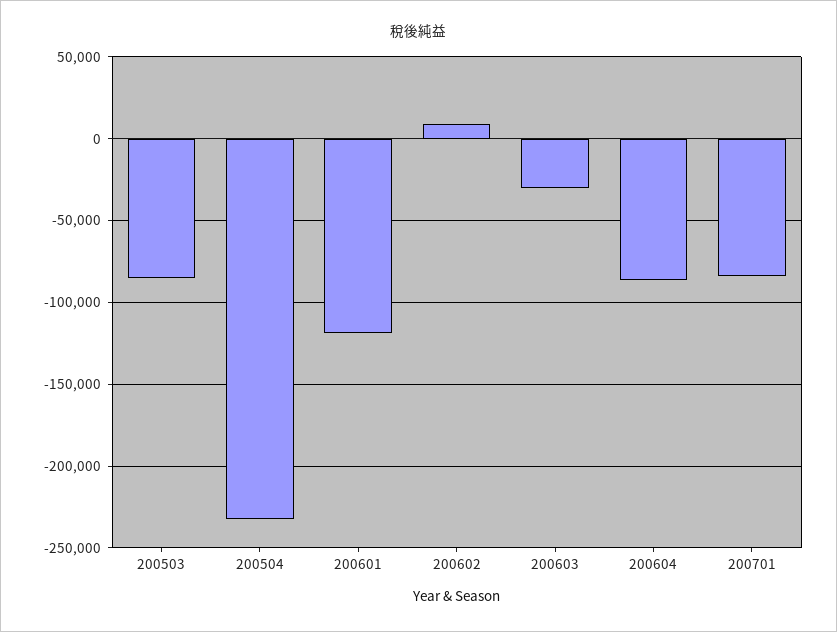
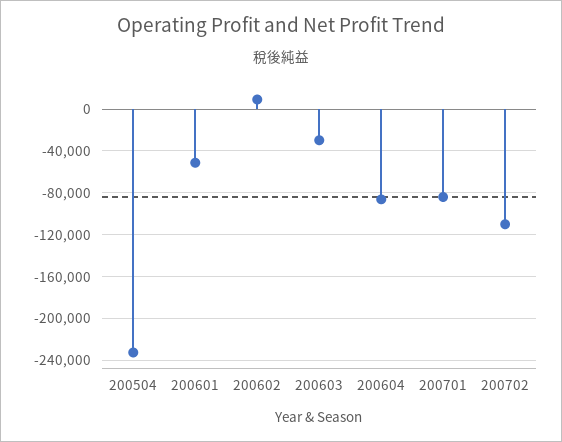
200503: -85000 -> none
200601: -120000 -> -50000
200702: none -> -110000

